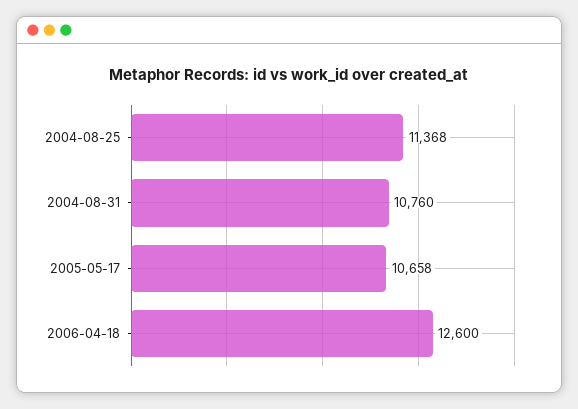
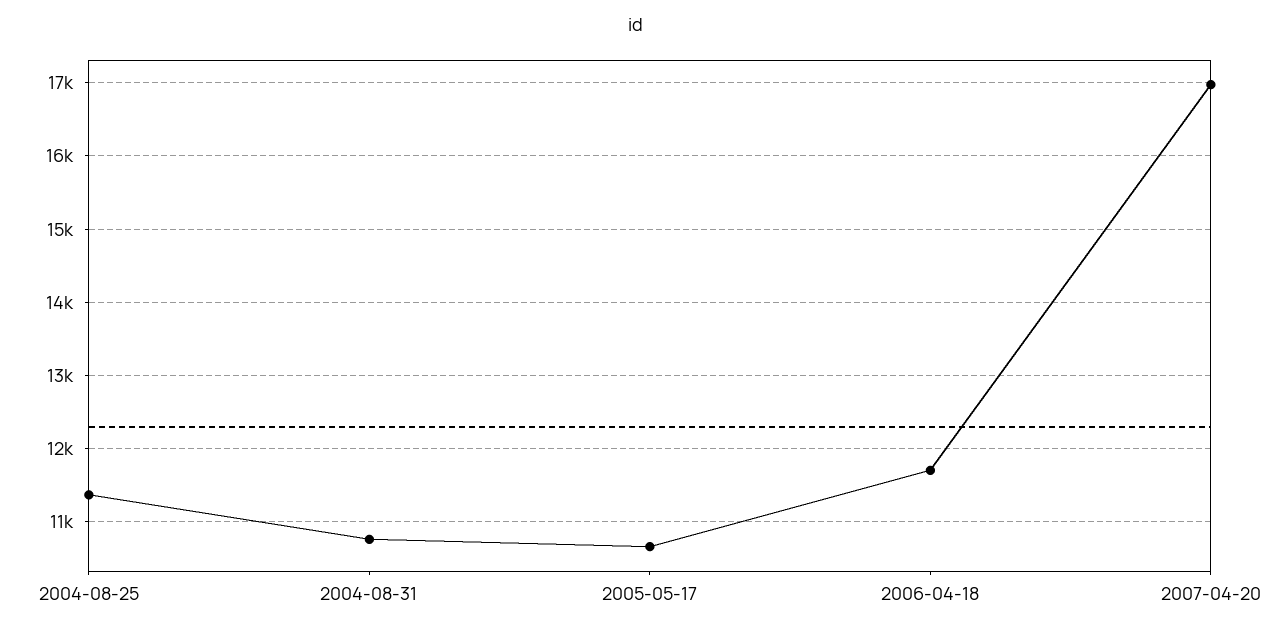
2006-04-18: 12600 -> 11700
2007-04-20: none -> 17000

